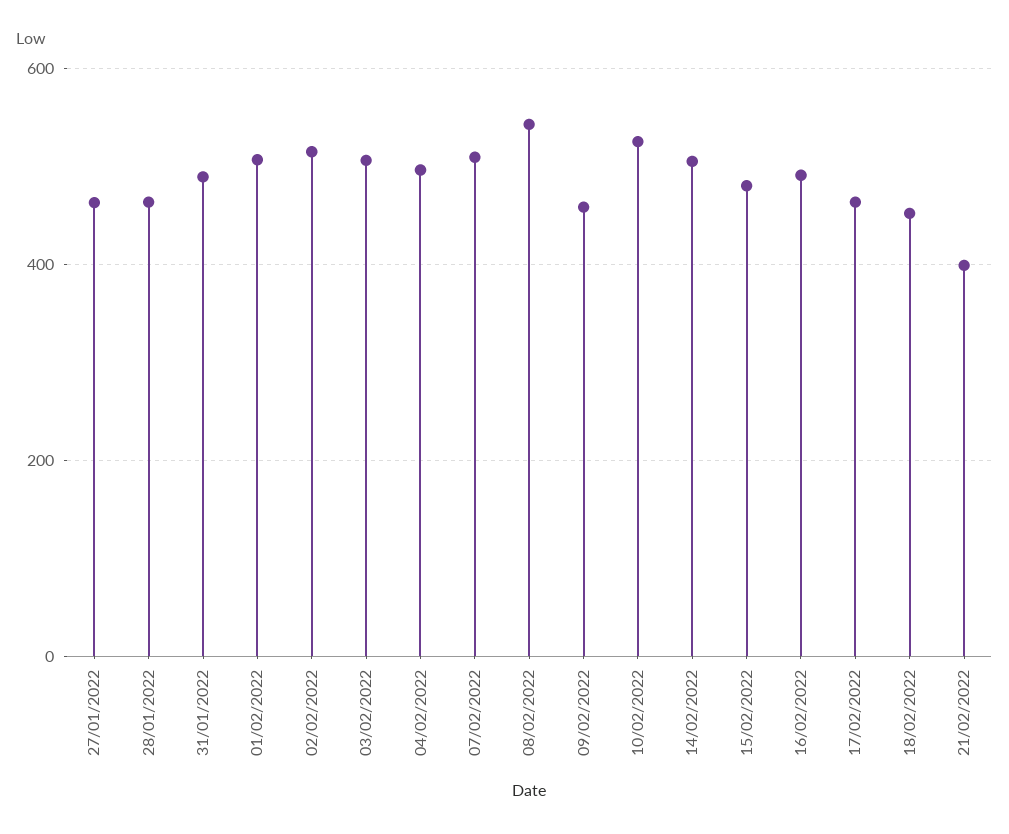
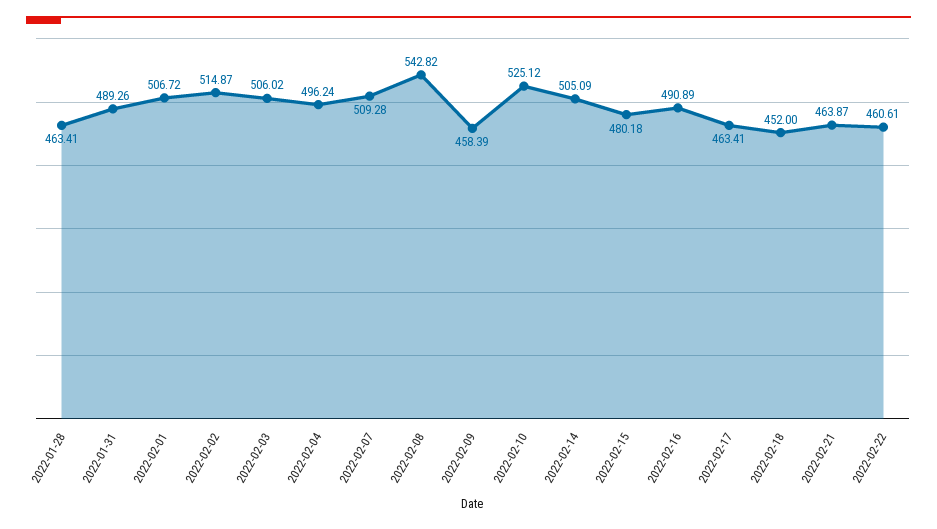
27/01/2022: 460 -> none
21/02/2022: 400 -> 463.87
2022-02-22: none -> 460.61

